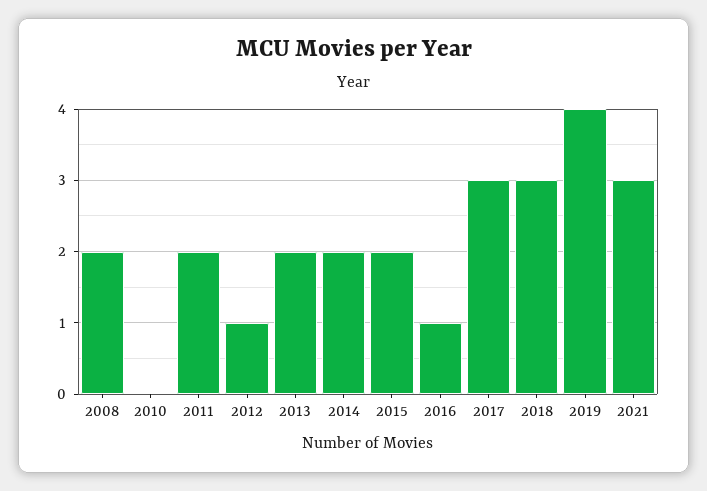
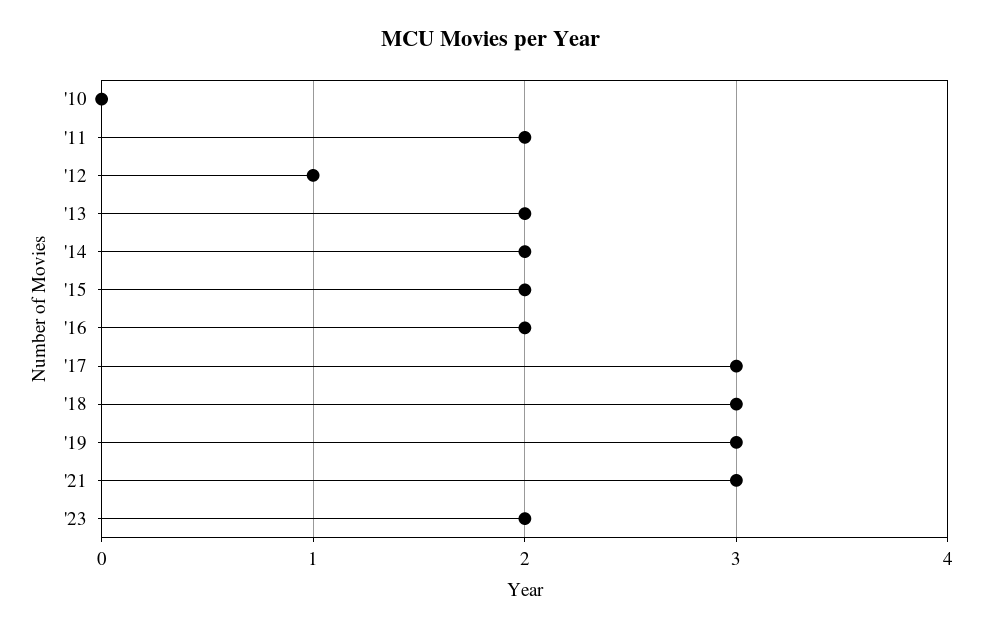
2008: 2 -> none
2016: 1 -> 2
2019: 4 -> 3
'23: none -> 2

